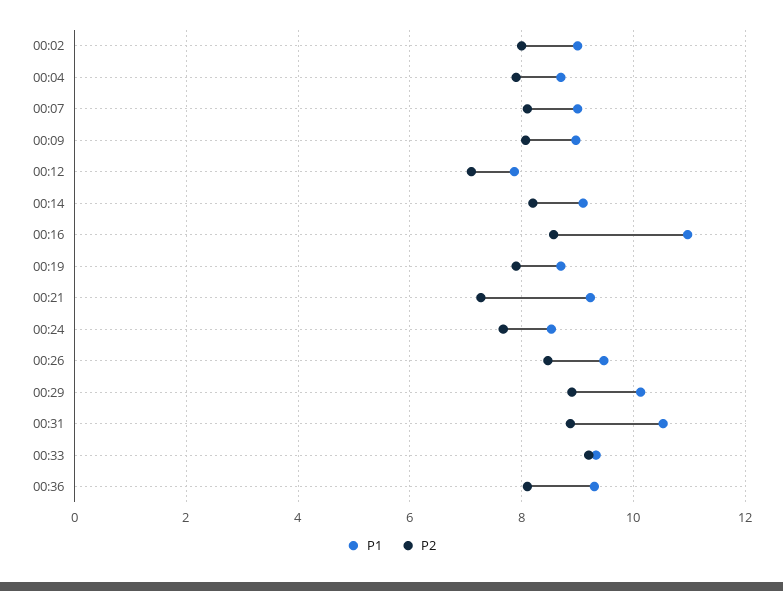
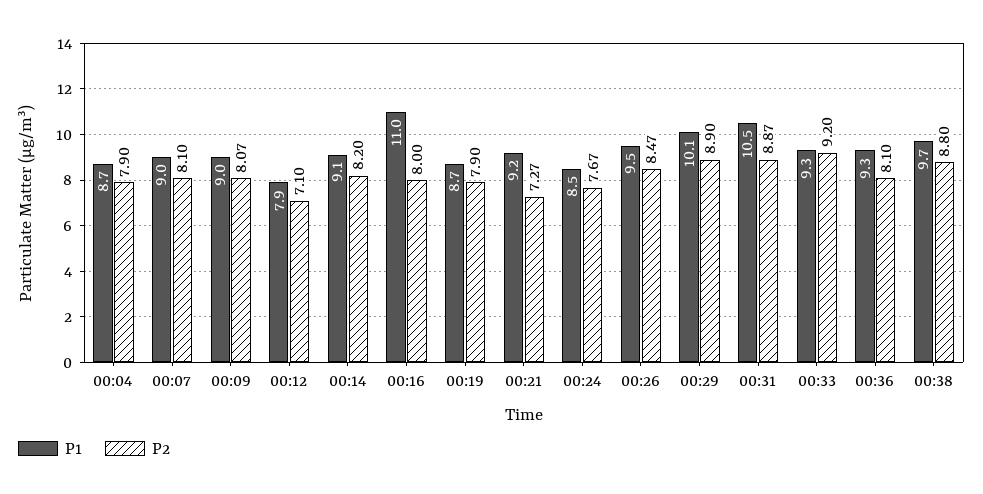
P1, 00:02: 9 -> none
P2, 00:02: 8 -> none
P2, 00:16: 8.6 -> 8
P1, 00:38: none -> 9.7
P2, 00:38: none -> 8.8

